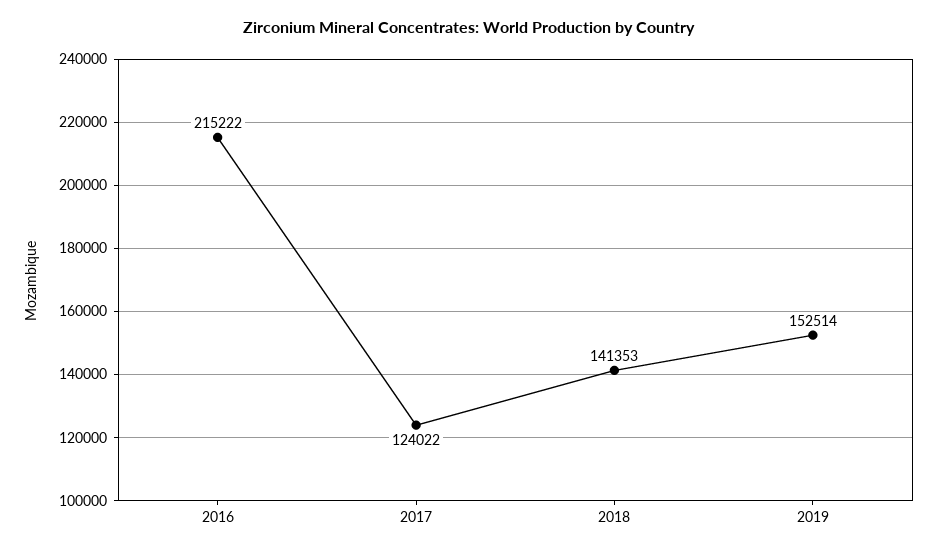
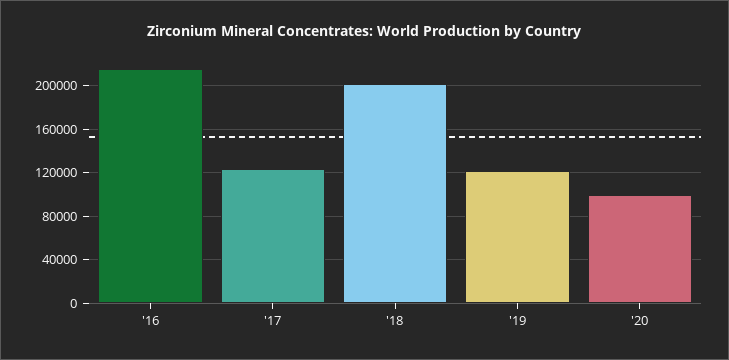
2018: 141353 -> 200000
2019: 152514 -> 120000
'20: none -> 100000

